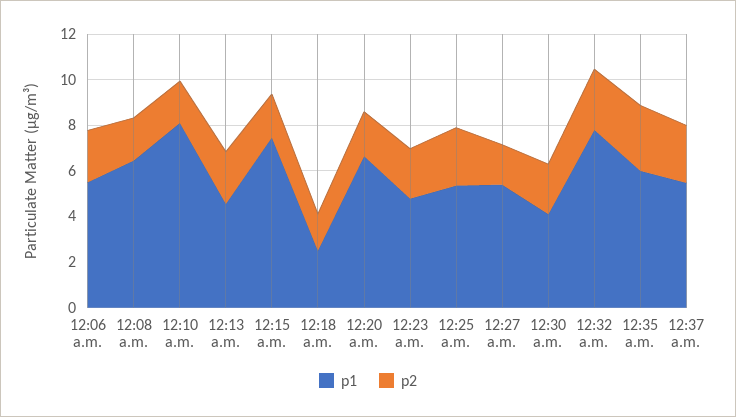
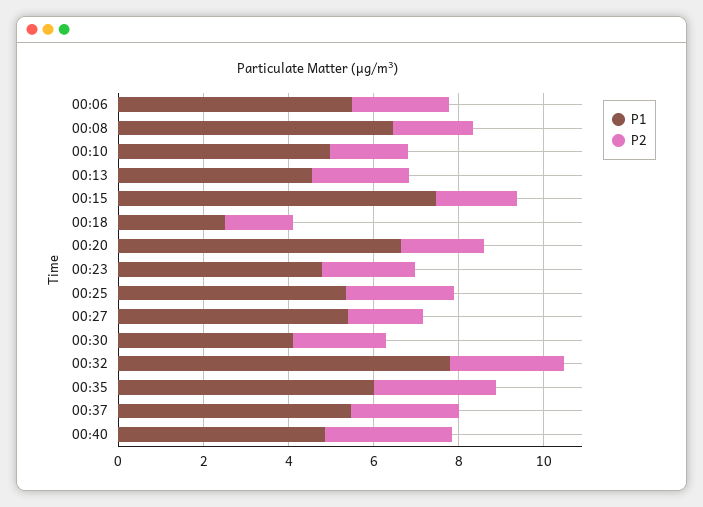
p1, 12:10 a.m.: 8 -> 5
p1, 00:40: none -> 5
p2, 00:40: none -> 3

